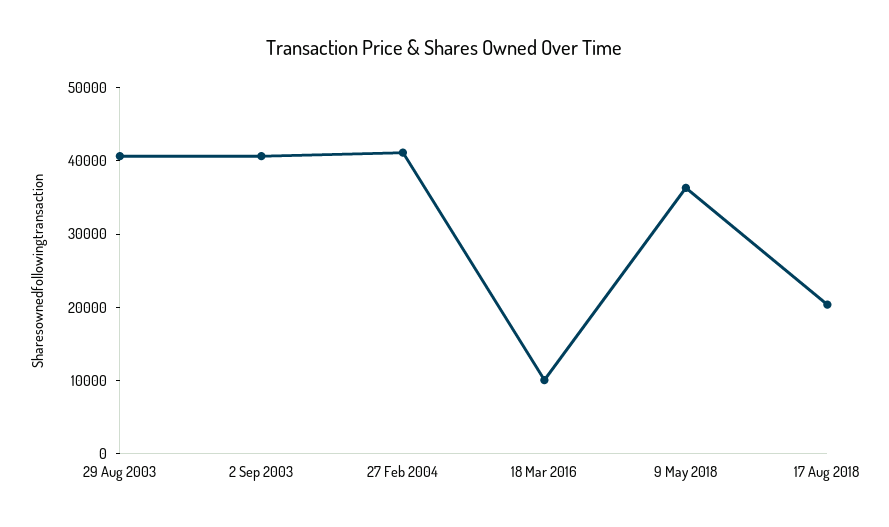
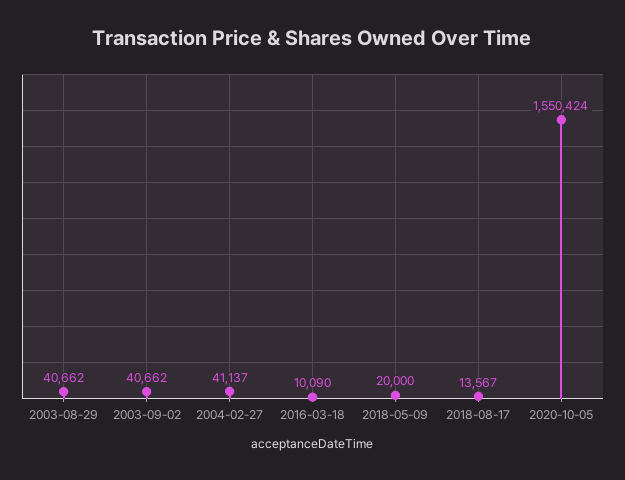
9 May 2018: 36000 -> 20000
17 Aug 2018: 20000 -> 13567
2020-10-05: none -> 1550424

